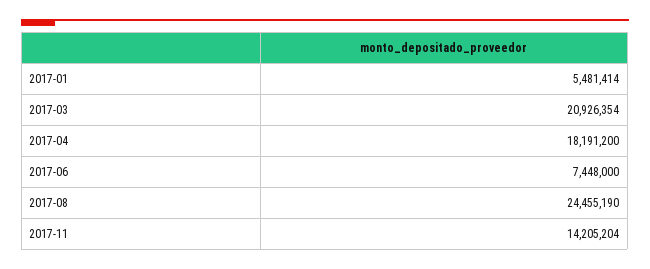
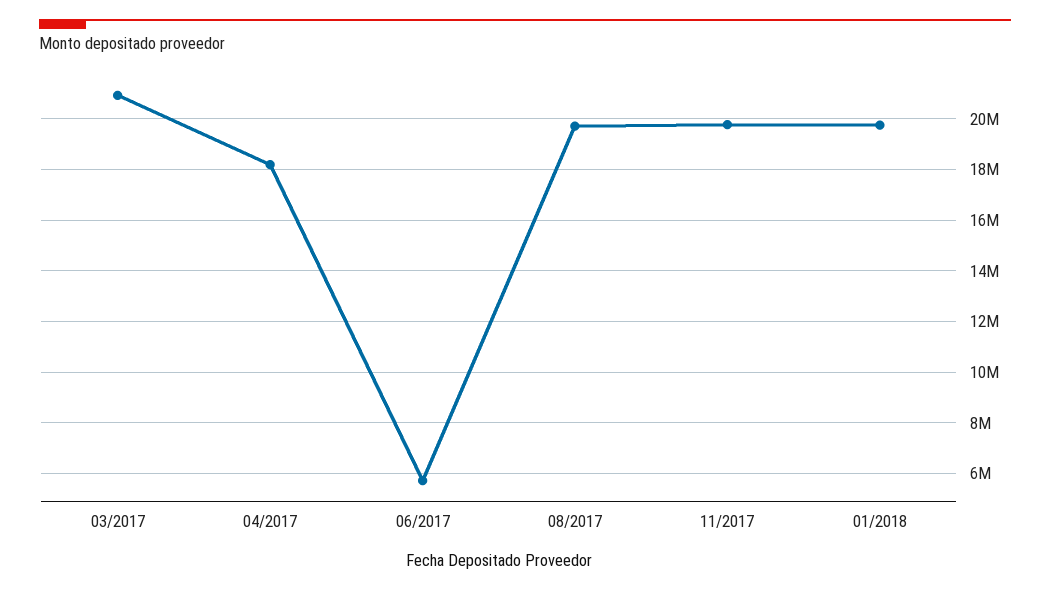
2017-01: 5481414 -> none
2017-06: 7448000 -> 5750000
2017-08: 24455190 -> 19750000
2017-11: 14205204 -> 19750000
01/2018: none -> 19750000

